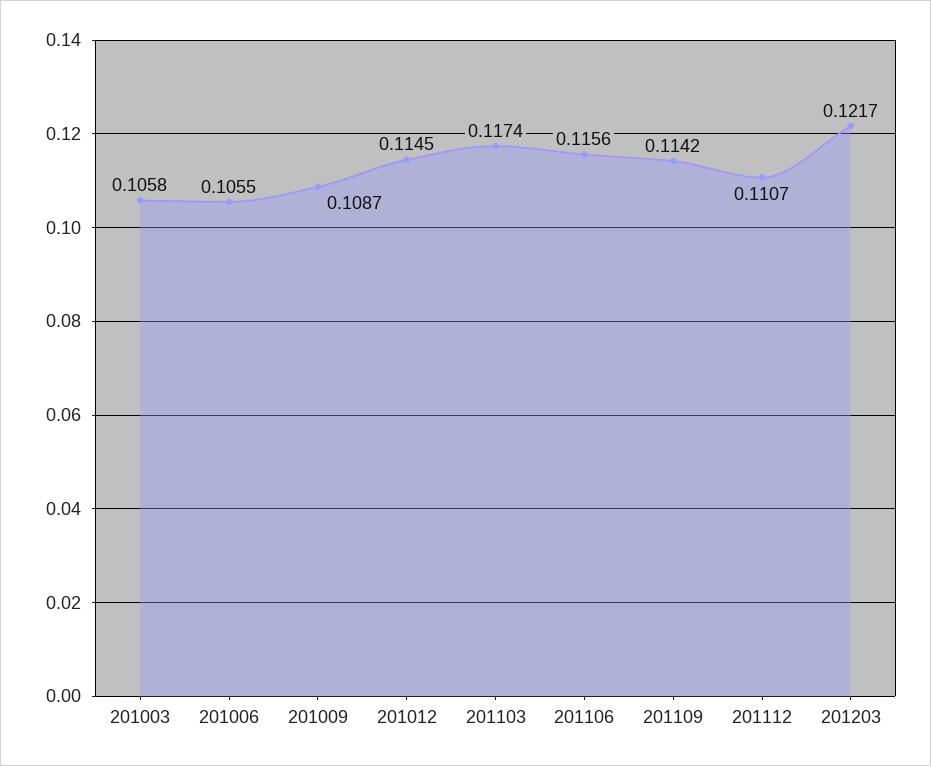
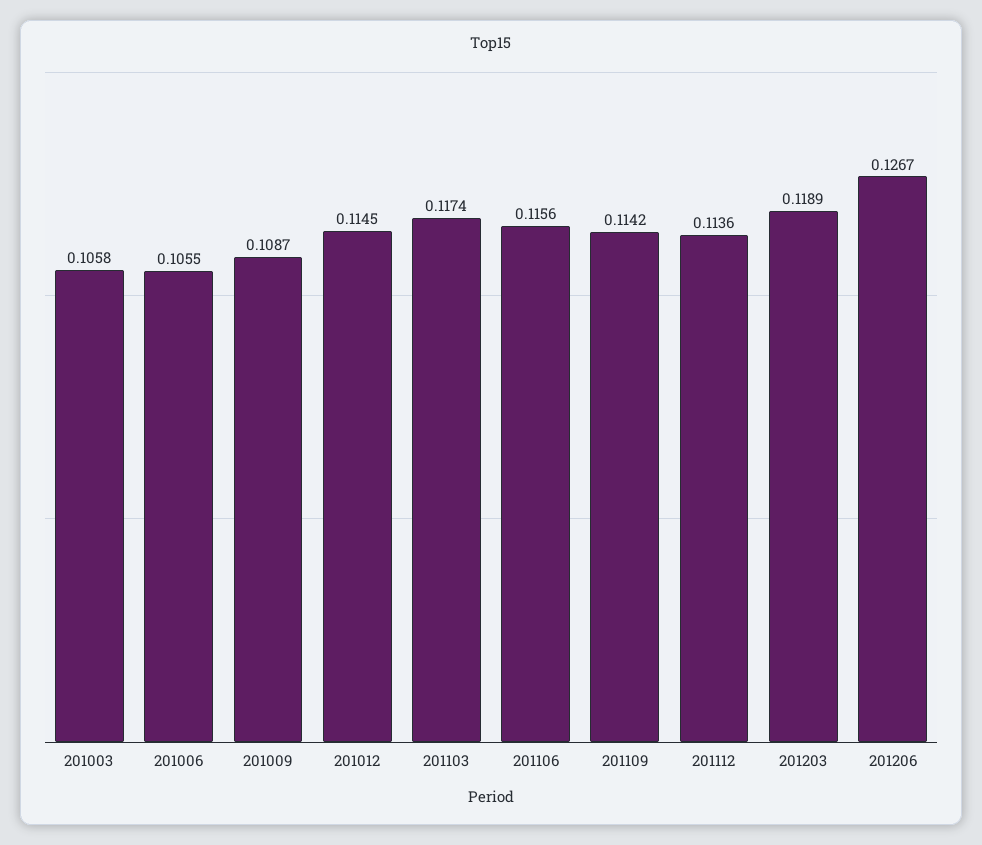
201112: 0.1107 -> 0.1136
201203: 0.1217 -> 0.1189
201206: none -> 0.1267

